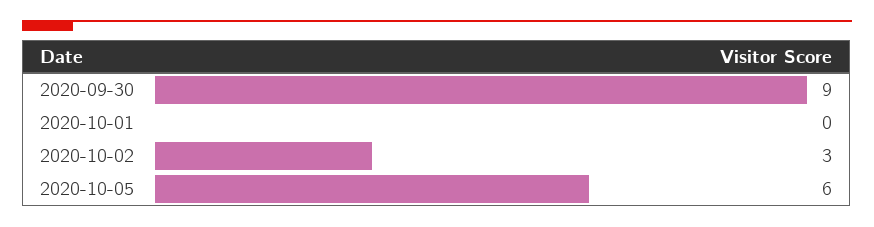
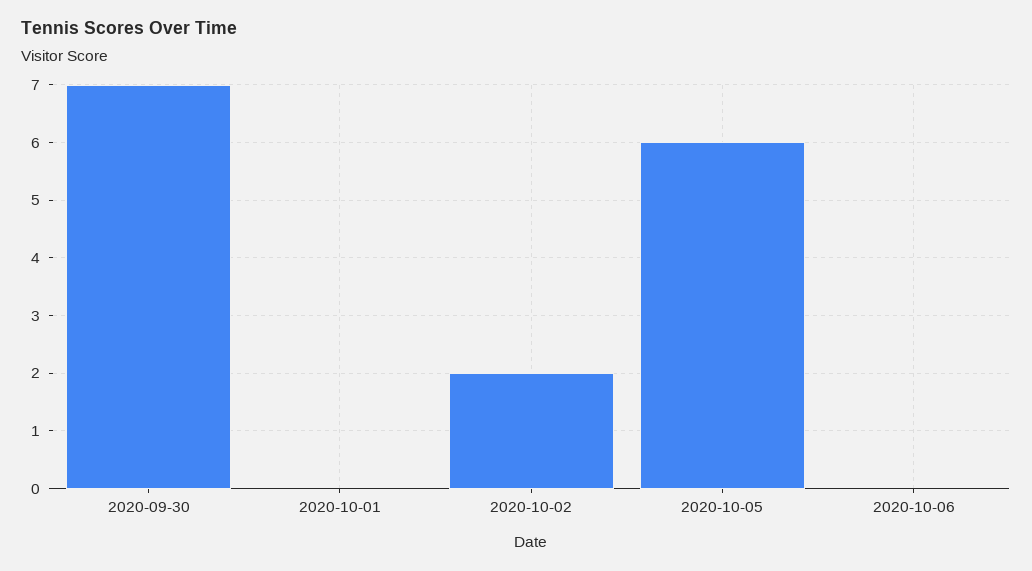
2020-09-30: 9 -> 7
2020-10-02: 3 -> 2
2020-10-06: none -> 0

